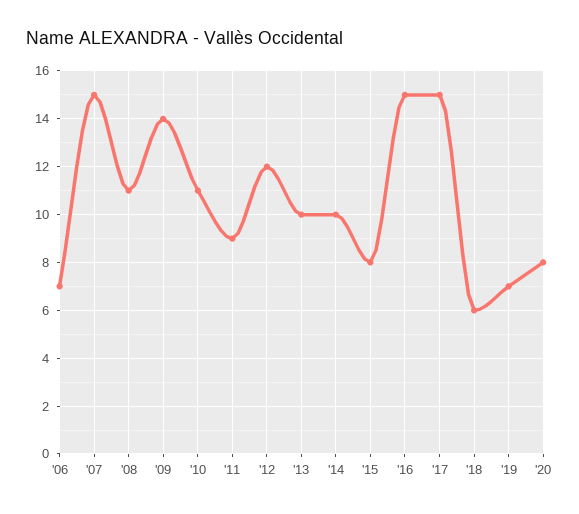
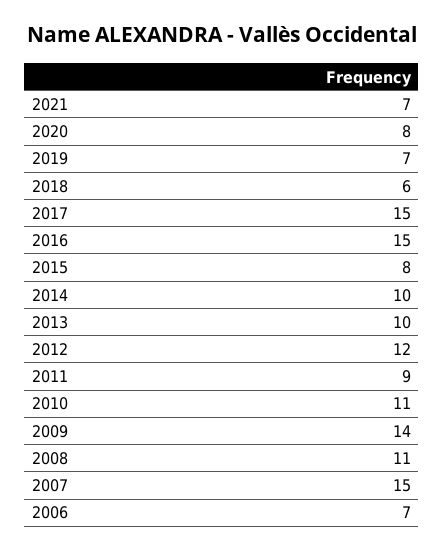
2021: none -> 7

